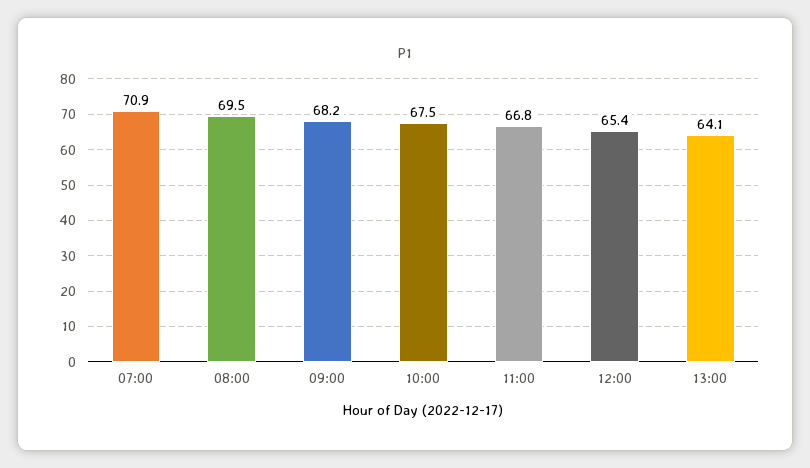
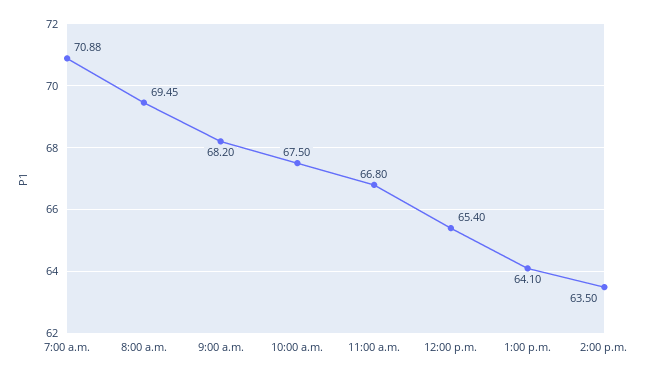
2:00 p.m.: none -> 63.5

